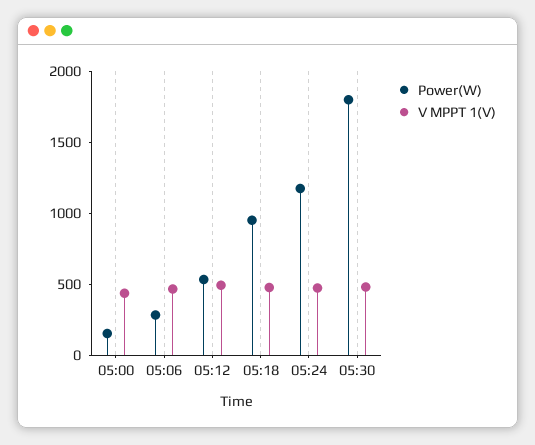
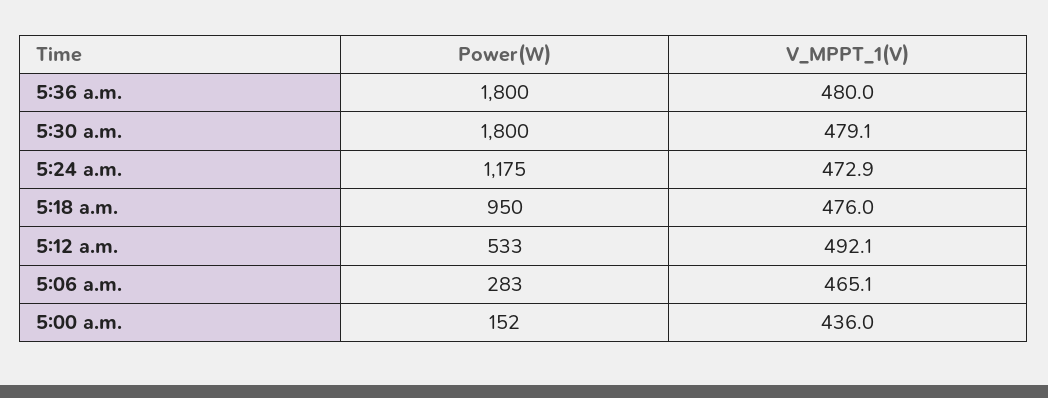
Power(W), 5:36 a.m.: none -> 1800
V MPPT 1(V), 5:36 a.m.: none -> 480

